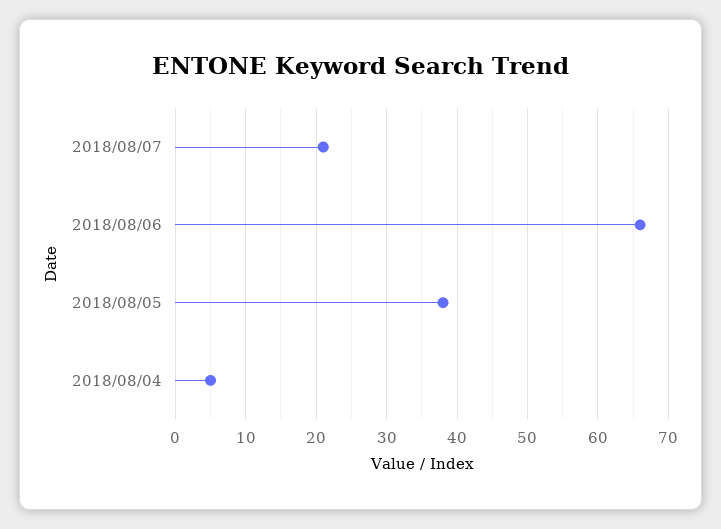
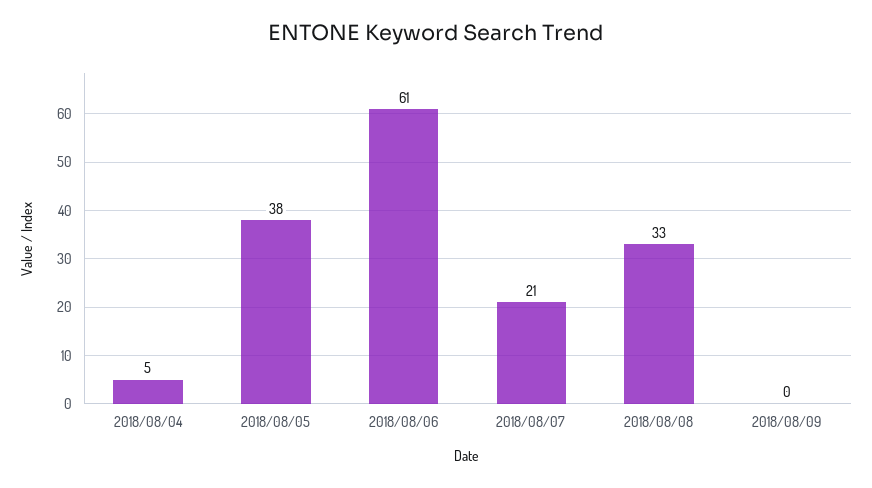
2018/08/06: 66 -> 61
2018/08/08: none -> 33
2018/08/09: none -> 0

